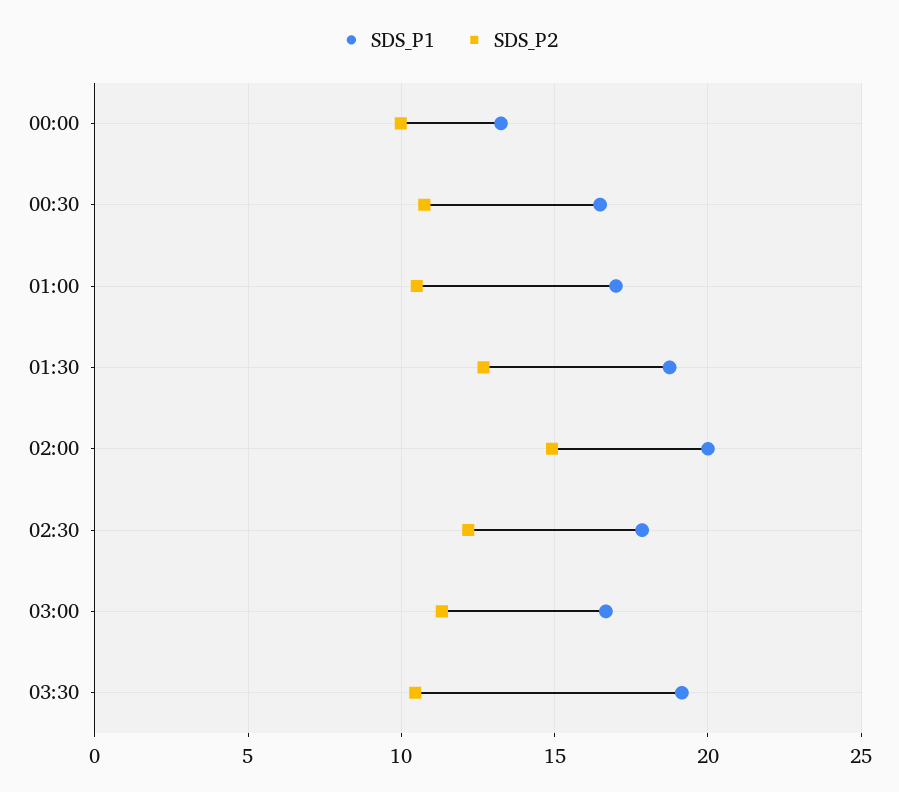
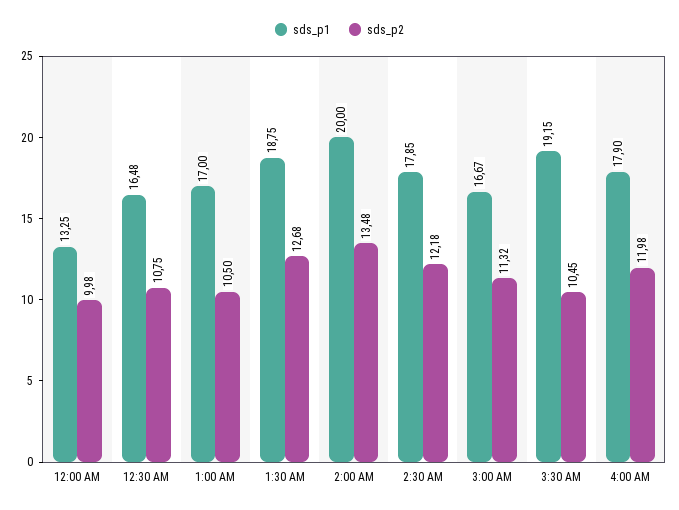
SDS_P2, 02:00: 15 -> 13.48
SDS_P1, 4:00 AM: none -> 17.9
SDS_P2, 4:00 AM: none -> 11.98

